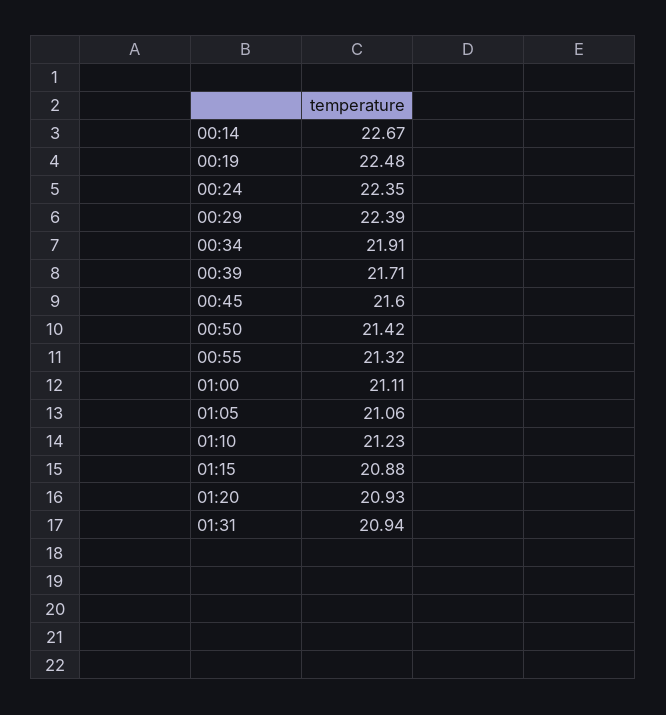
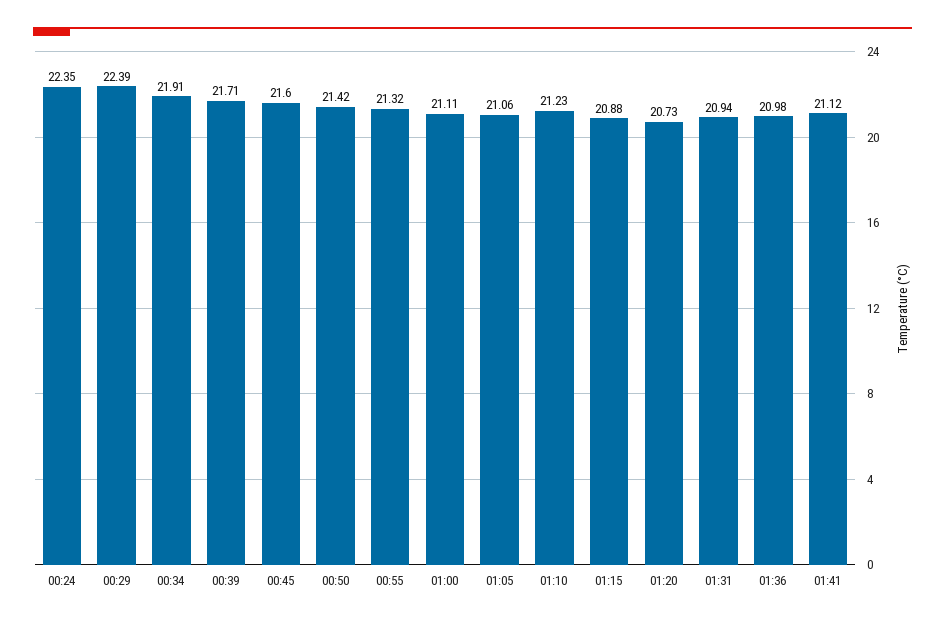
00:14: 22.67 -> none
00:19: 22.48 -> none
01:20: 20.93 -> 20.73
01:36: none -> 20.98
01:41: none -> 21.12

